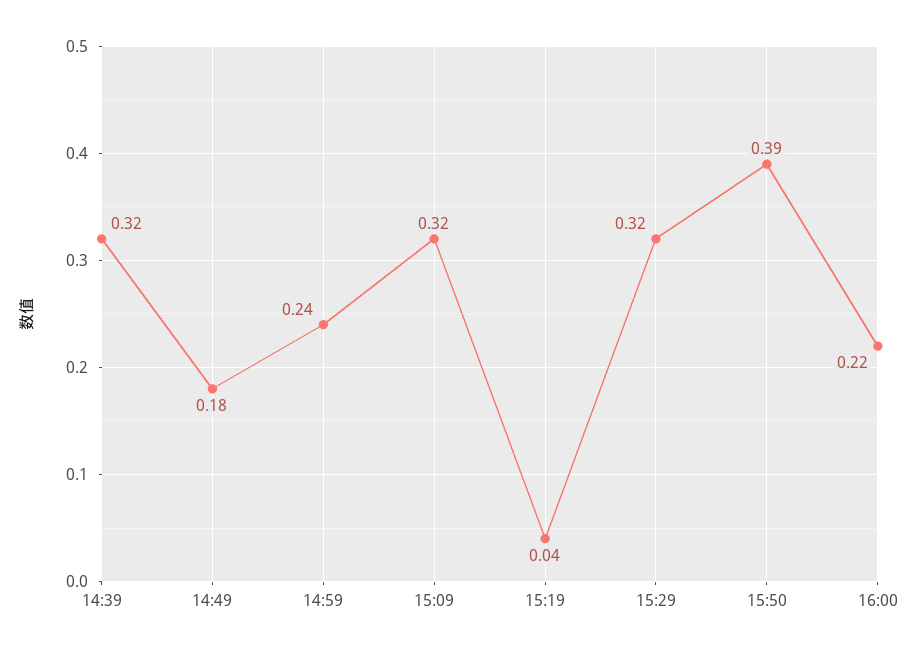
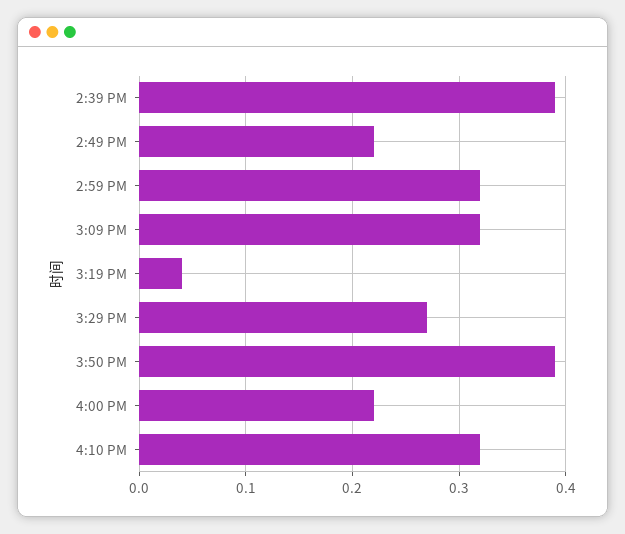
14:39: 0.32 -> 0.39
14:49: 0.18 -> 0.22
14:59: 0.24 -> 0.32
15:29: 0.32 -> 0.27
4:10 PM: none -> 0.32

